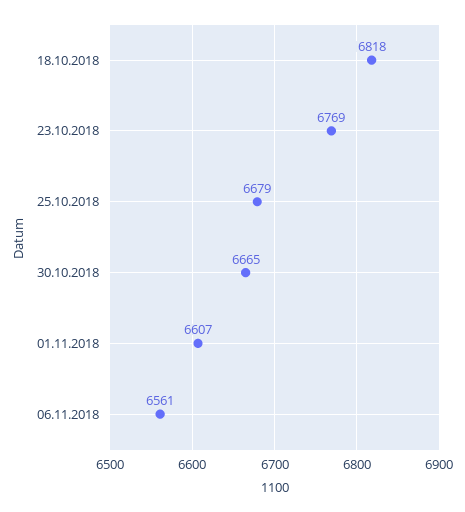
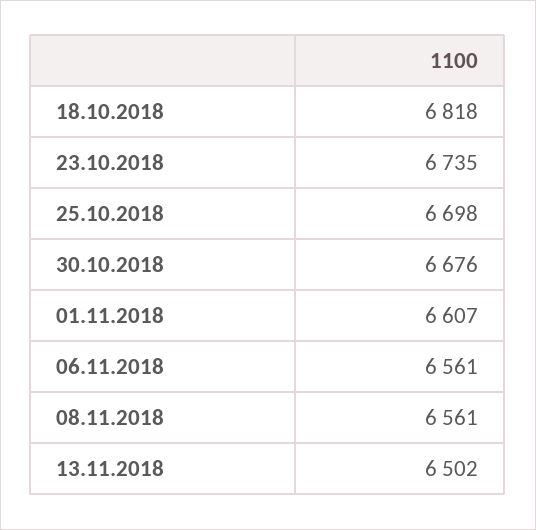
23.10.2018: 6769 -> 6735
25.10.2018: 6679 -> 6698
30.10.2018: 6665 -> 6676
08.11.2018: none -> 6561
13.11.2018: none -> 6502

